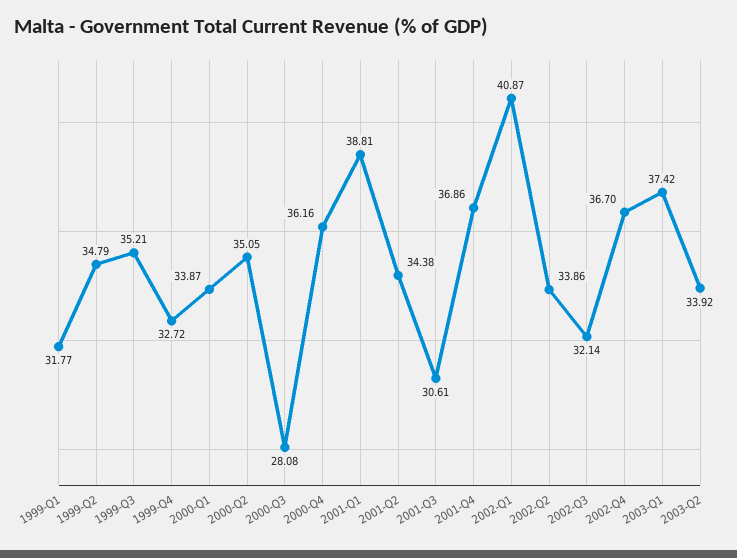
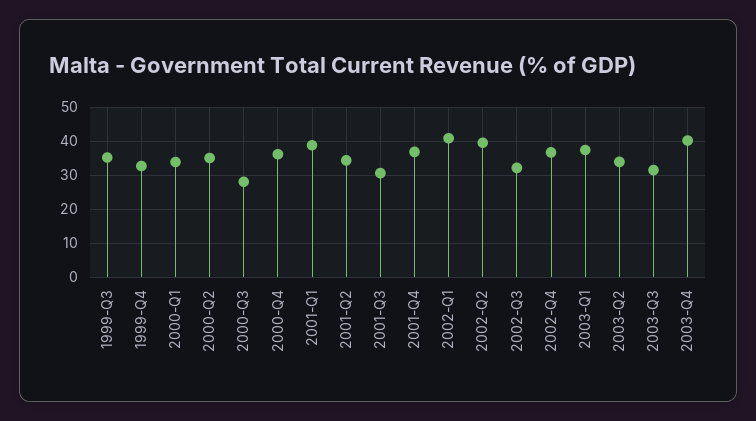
1999-Q1: 31.77 -> none
1999-Q2: 34.79 -> none
2002-Q2: 33.86 -> 40
2003-Q3: none -> 32
2003-Q4: none -> 40

